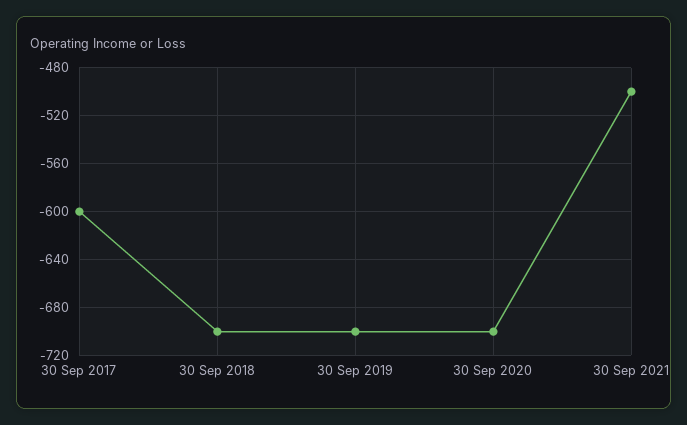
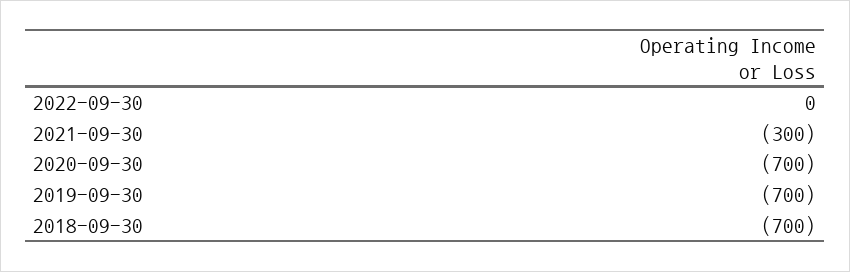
30 Sep 2017: -600 -> none
30 Sep 2021: -500 -> -300
2022-09-30: none -> 0

